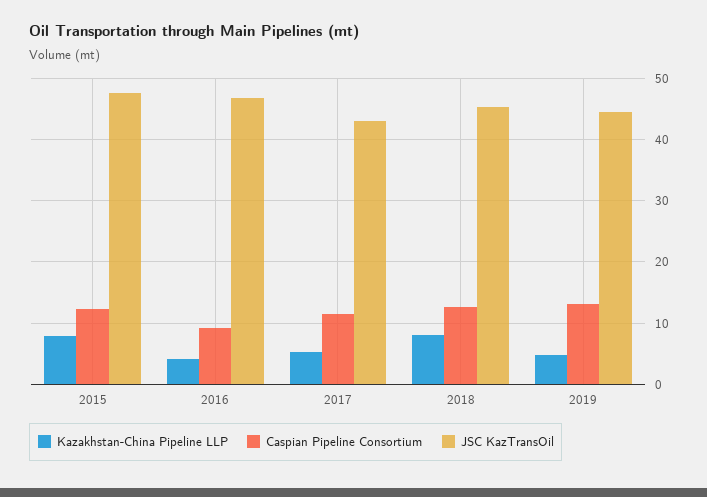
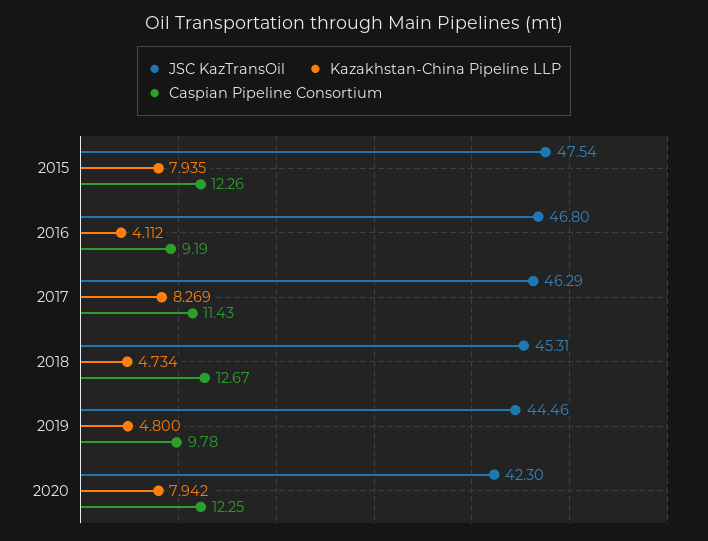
Kazakhstan-China Pipeline LLP, 2017: 5 -> 8.269
JSC KazTransOil, 2017: 43 -> 46.29
Kazakhstan-China Pipeline LLP, 2018: 8 -> 4.734
Caspian Pipeline Consortium, 2019: 13 -> 9.78
JSC KazTransOil, 2020: none -> 42.3
Kazakhstan-China Pipeline LLP, 2020: none -> 7.942
Caspian Pipeline Consortium, 2020: none -> 12.25

